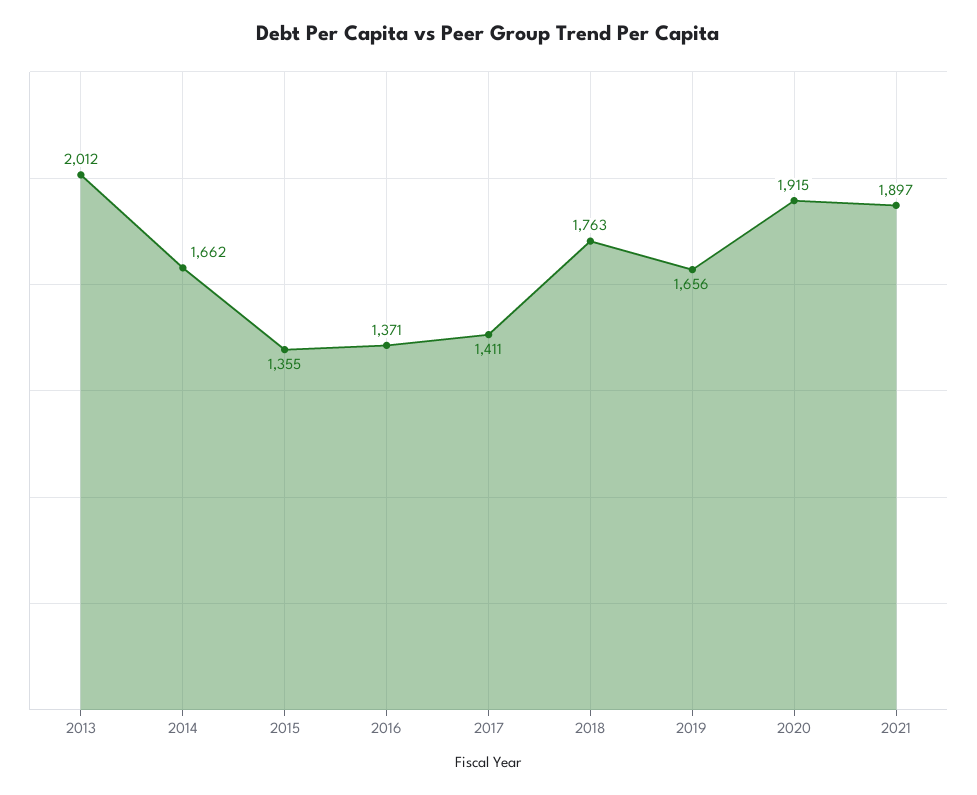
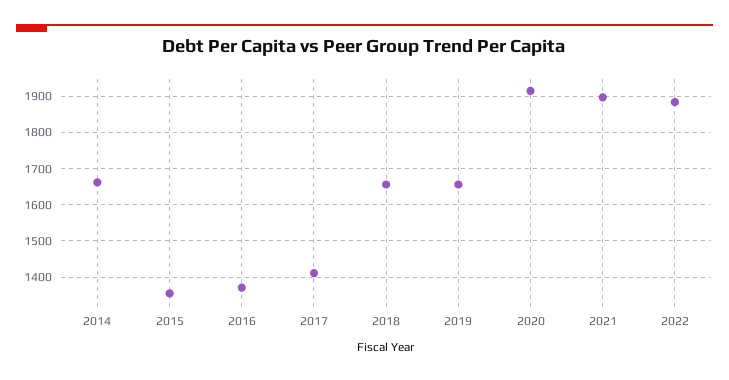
2013: 2012 -> none
2018: 1763 -> 1660
2022: none -> 1880

